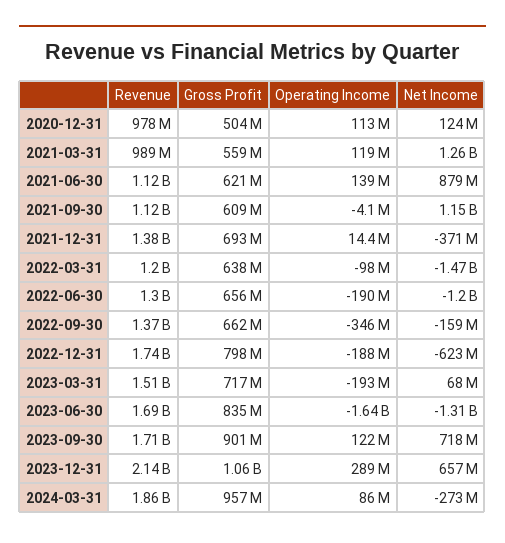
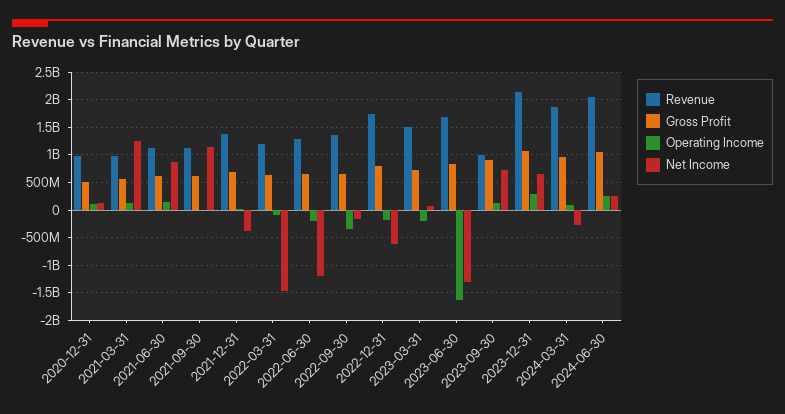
Revenue, 2023-09-30: 1710000000 -> 1000000000
Revenue, 2024-06-30: none -> 2000000000
Gross Profit, 2024-06-30: none -> 1000000000
Operating Income, 2024-06-30: none -> 250000000
Net Income, 2024-06-30: none -> 250000000

